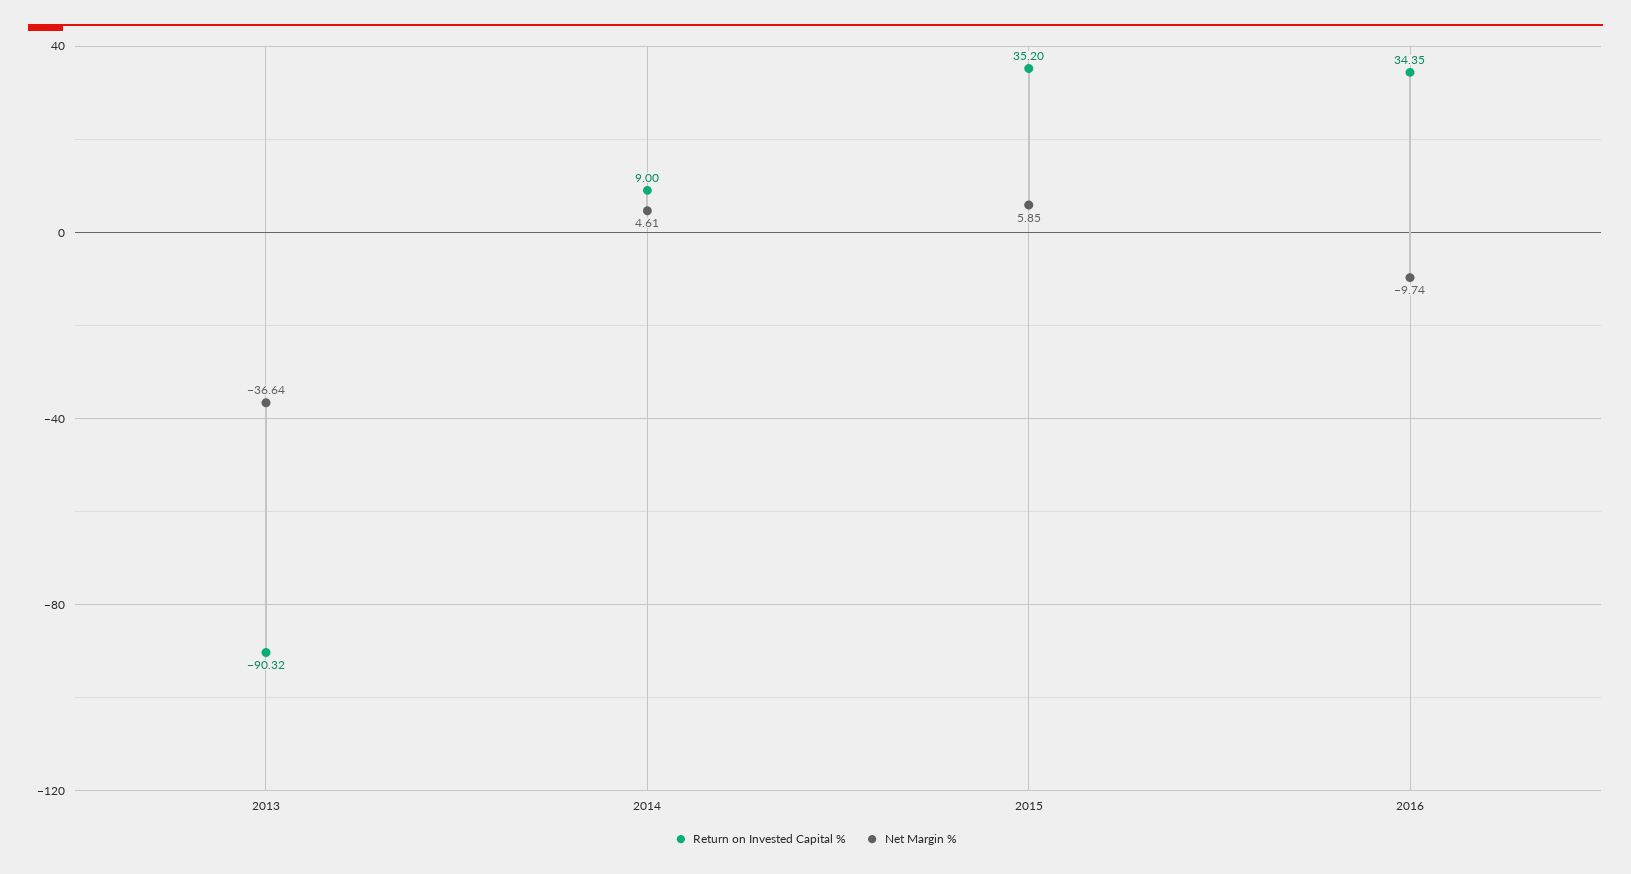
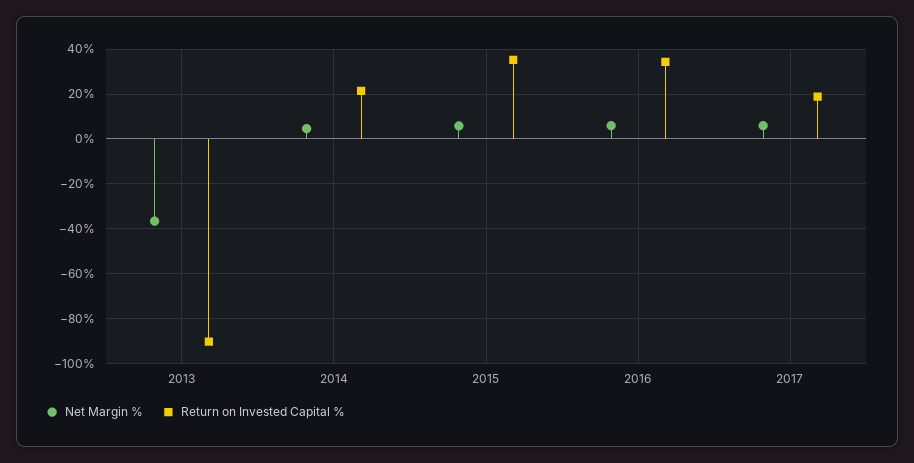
Return on Invested Capital %, 2014: 9 -> 20
Net Margin %, 2016: -9.74 -> 5
Net Margin %, 2017: none -> 5
Return on Invested Capital %, 2017: none -> 20

